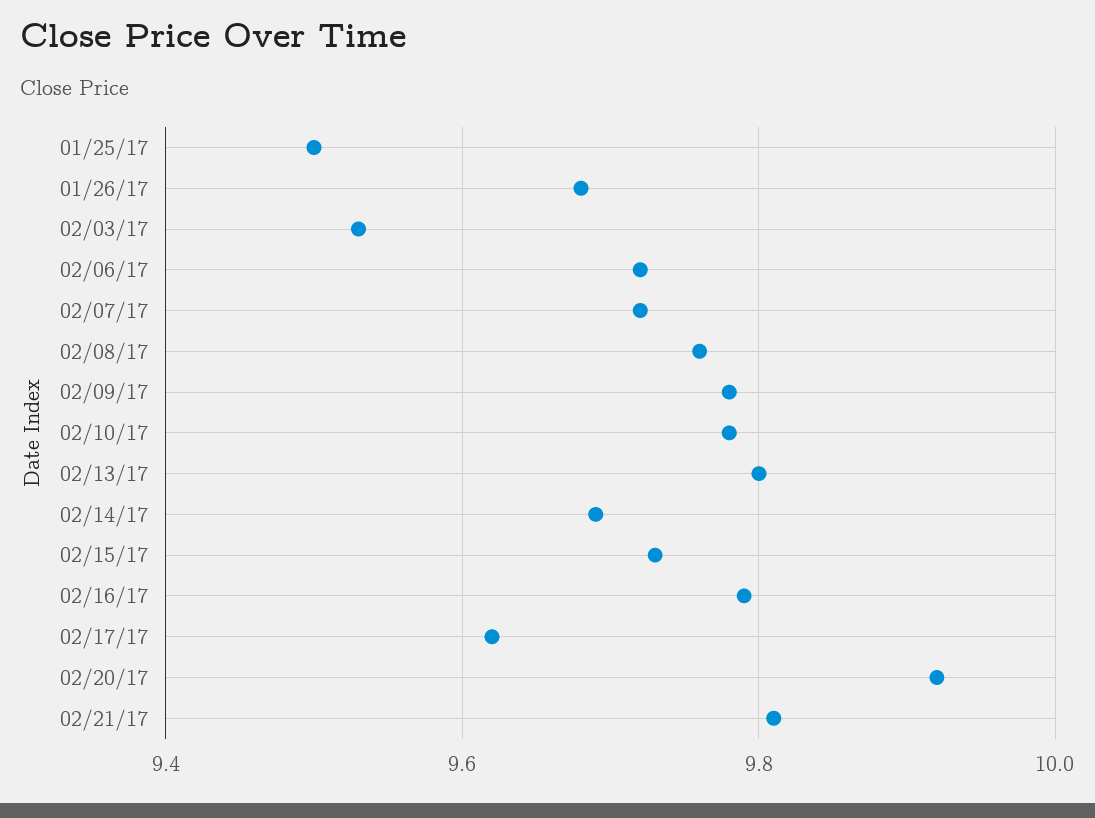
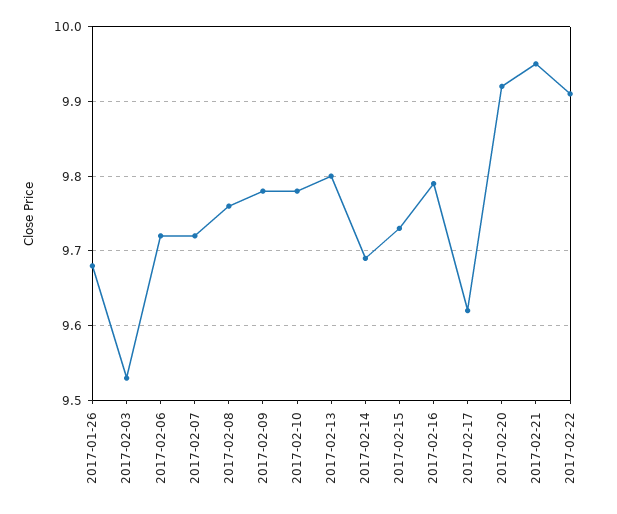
01/25/17: 9.5 -> none
02/21/17: 9.8 -> 9.95
2017-02-22: none -> 9.91

